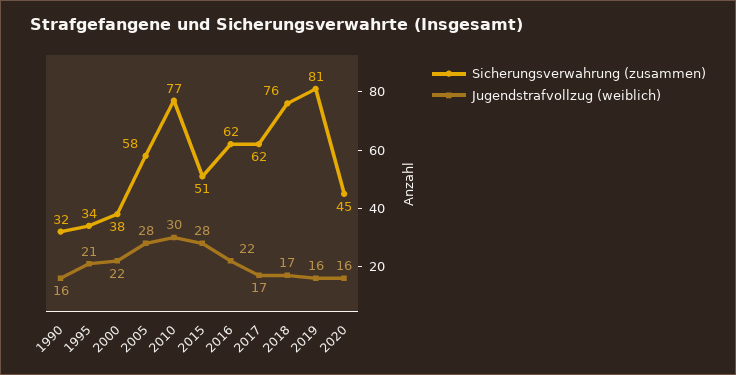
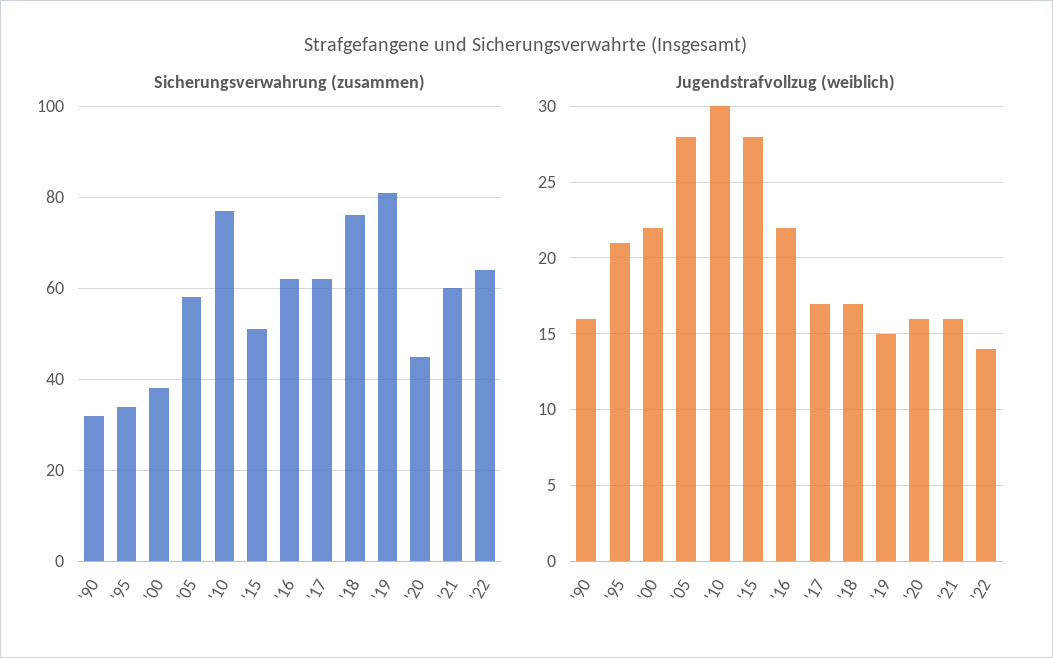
Jugendstrafvollzug (weiblich), 2019: 16 -> 15
Sicherungsverwahrung (zusammen), '21: none -> 60
Sicherungsverwahrung (zusammen), '22: none -> 65
Jugendstrafvollzug (weiblich), '21: none -> 16
Jugendstrafvollzug (weiblich), '22: none -> 14

